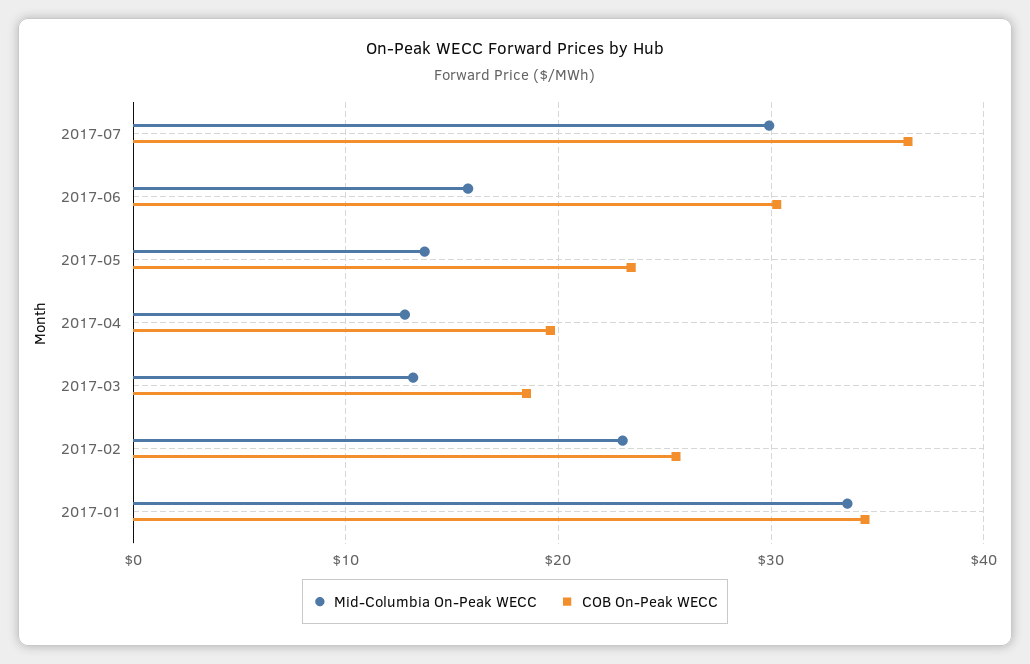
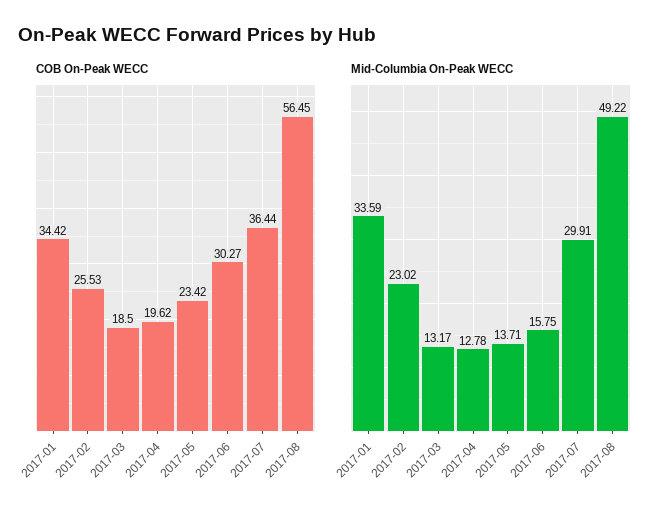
COB On-Peak WECC, 2017-08: none -> 56.45
Mid-Columbia On-Peak WECC, 2017-08: none -> 49.22

